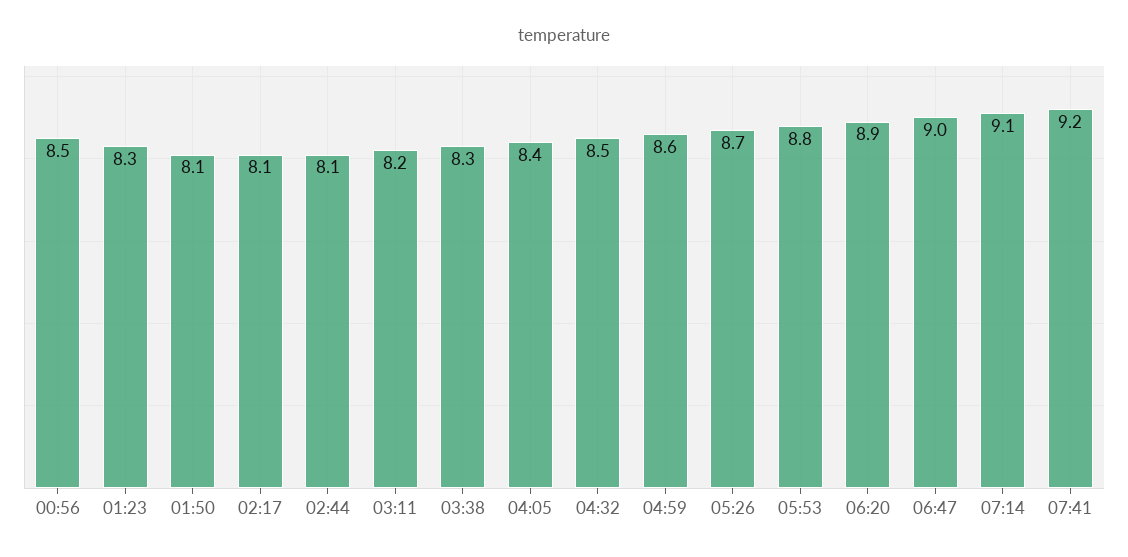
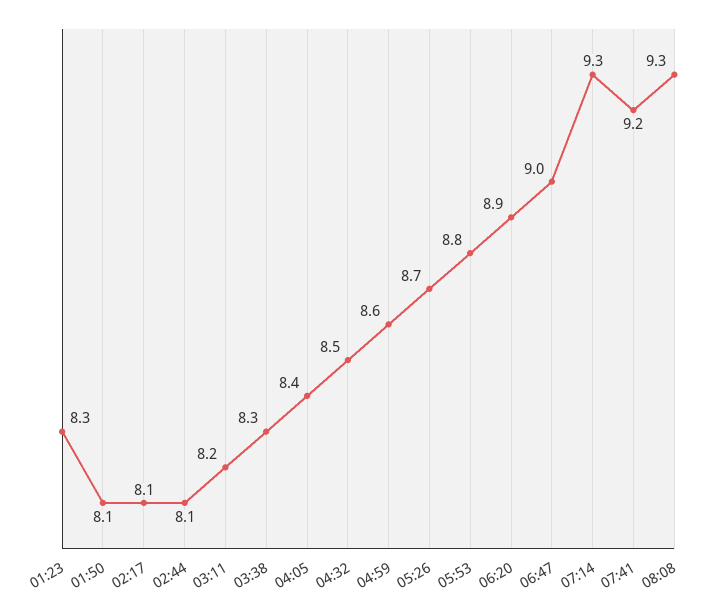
00:56: 8.5 -> none
07:14: 9.1 -> 9.3
08:08: none -> 9.3

